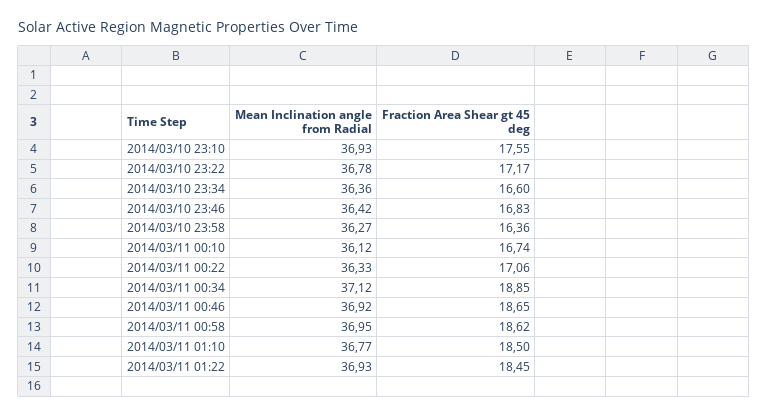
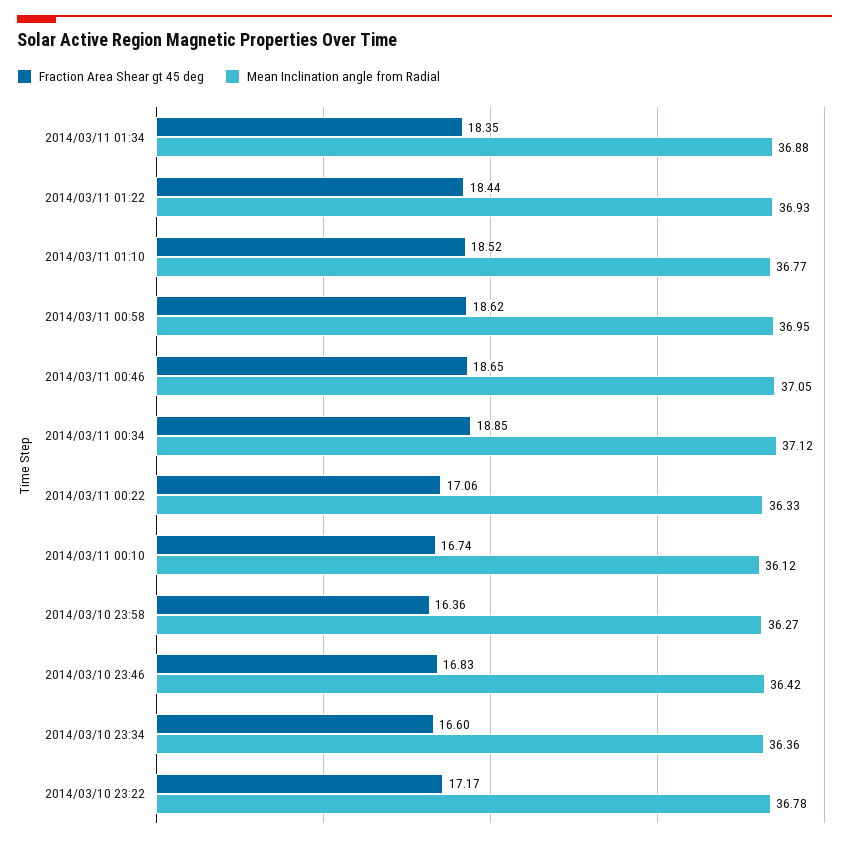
Mean Inclination angle from Radial, 2014/03/10 23:10: 36.93 -> none
Fraction Area Shear gt 45 deg, 2014/03/10 23:10: 17.55 -> none
Mean Inclination angle from Radial, 2014/03/11 00:46: 36.92 -> 37.05
Fraction Area Shear gt 45 deg, 2014/03/11 01:10: 18.5 -> 18.52
Fraction Area Shear gt 45 deg, 2014/03/11 01:22: 18.45 -> 18.44
Fraction Area Shear gt 45 deg, 2014/03/11 01:34: none -> 18.35
Mean Inclination angle from Radial, 2014/03/11 01:34: none -> 36.88

